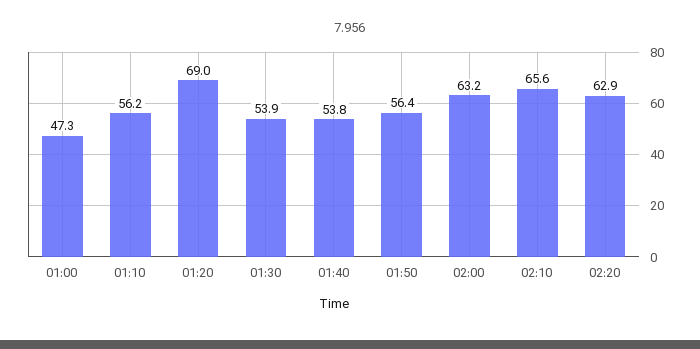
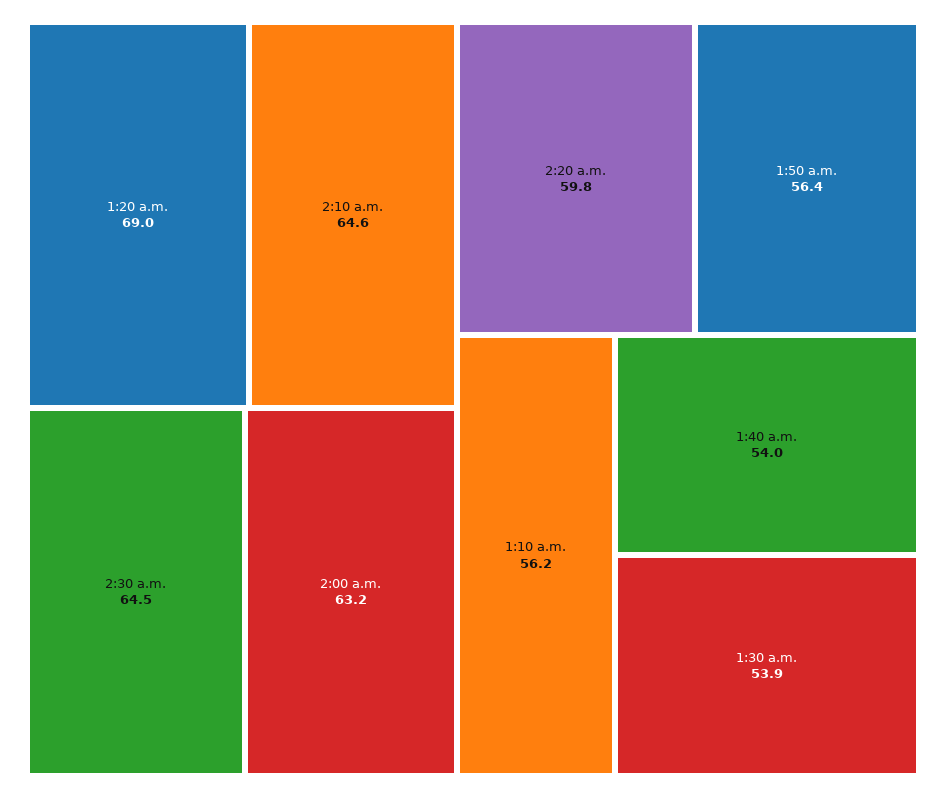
01:00: 47.3 -> none
01:40: 53.8 -> 54
02:10: 65.6 -> 64.6
02:20: 62.9 -> 59.8
2:30 a.m.: none -> 64.5

